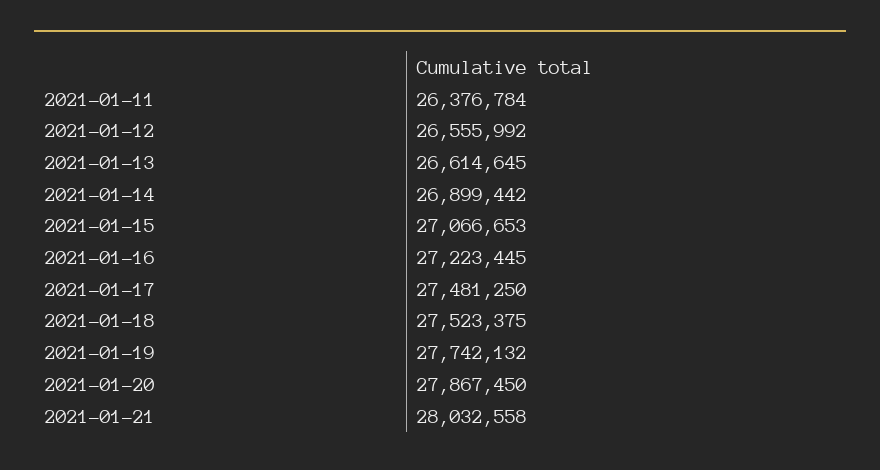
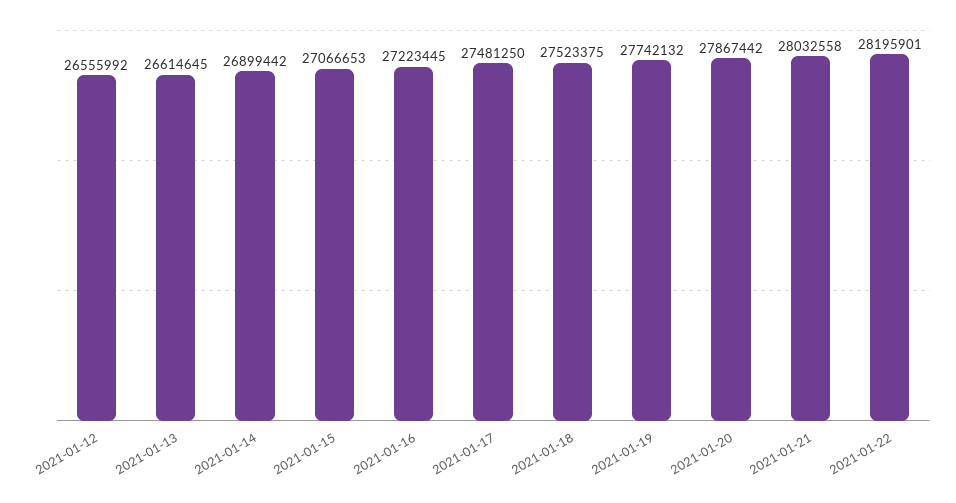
2021-01-11: 26376784 -> none
2021-01-20: 27867450 -> 27867442
2021-01-22: none -> 28195901

